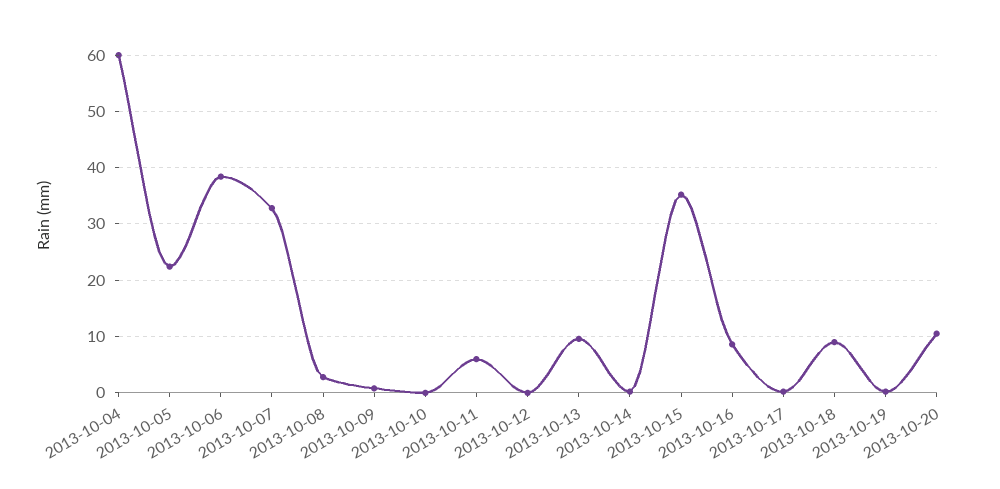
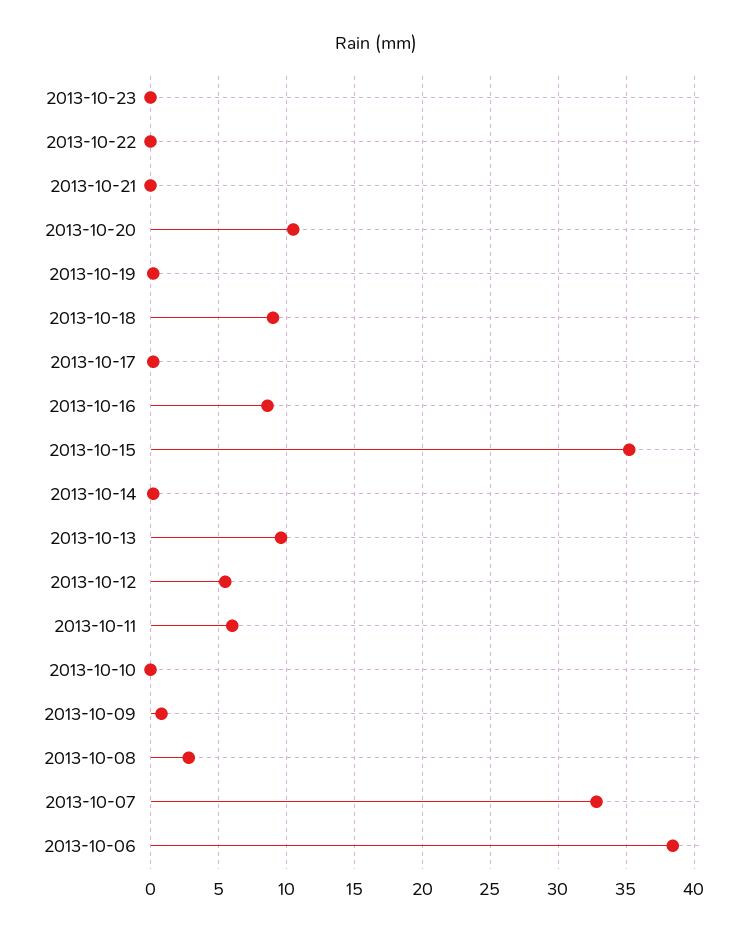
2013-10-04: 60 -> none
2013-10-05: 22 -> none
2013-10-12: 0 -> 5.5
2013-10-23: none -> 0
2013-10-22: none -> 0
2013-10-21: none -> 0

